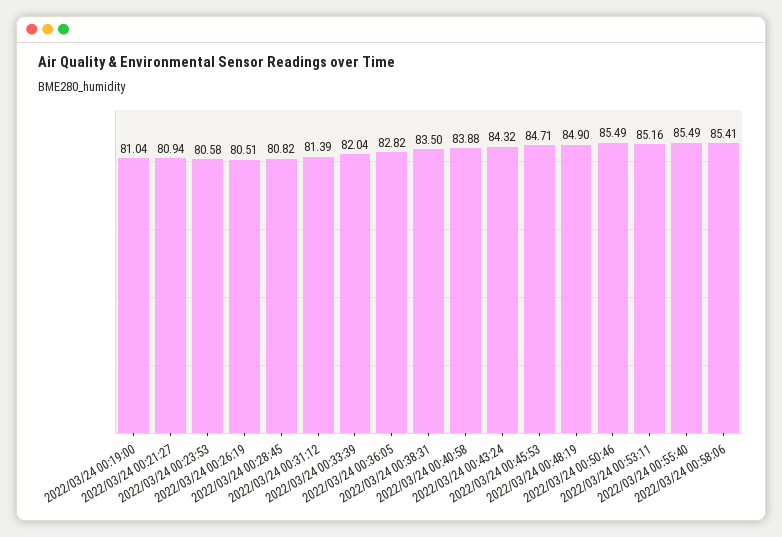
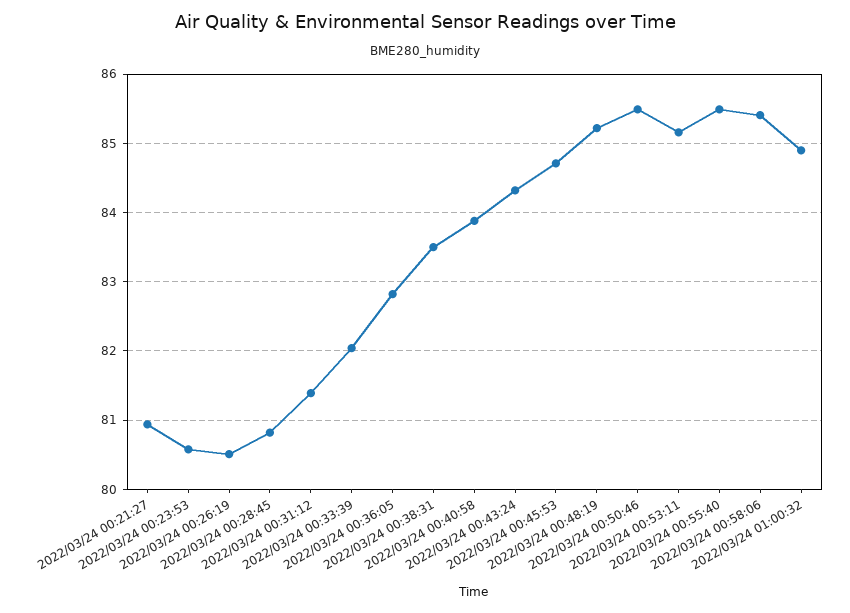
2022/03/24 00:19:00: 81.04 -> none
2022/03/24 00:48:19: 84.9 -> 85.2
2022/03/24 01:00:32: none -> 84.9

